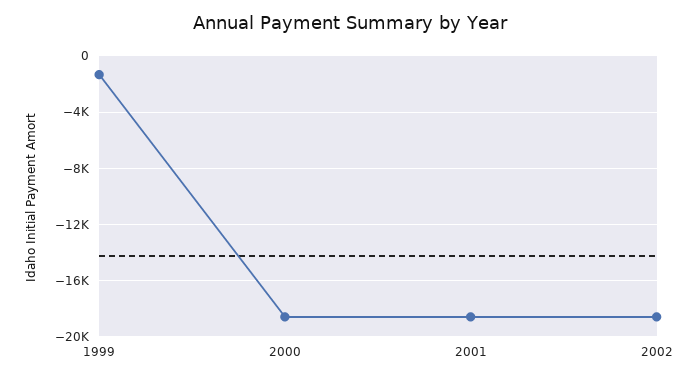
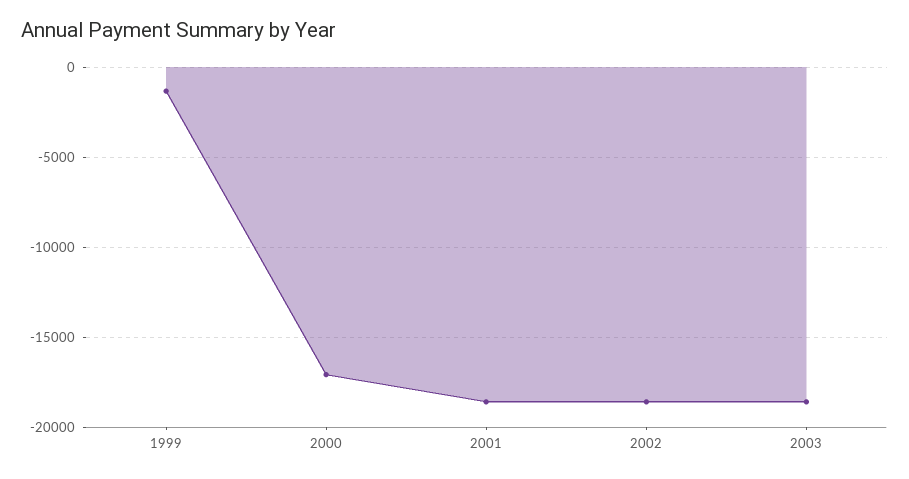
2000: -18500 -> -17000
2003: none -> -18500

